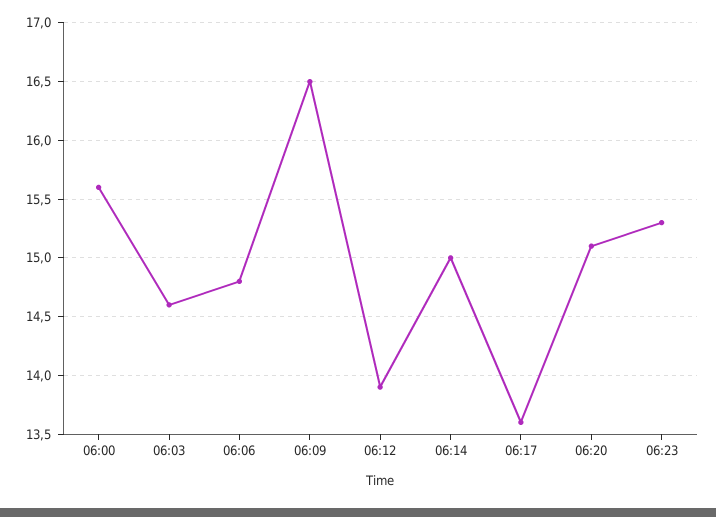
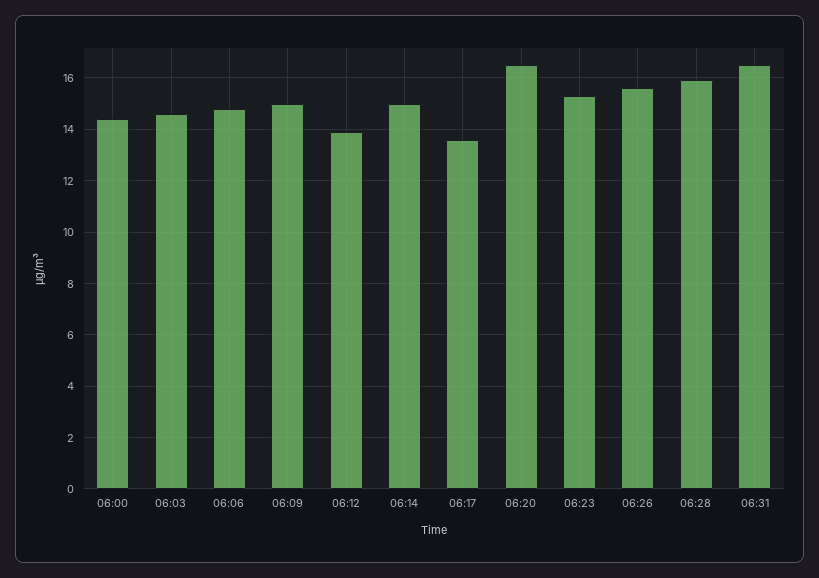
06:00: 15.6 -> 14.5
06:09: 16.5 -> 15
06:20: 15.1 -> 16.5
06:26: none -> 15.5
06:28: none -> 16
06:31: none -> 16.5

